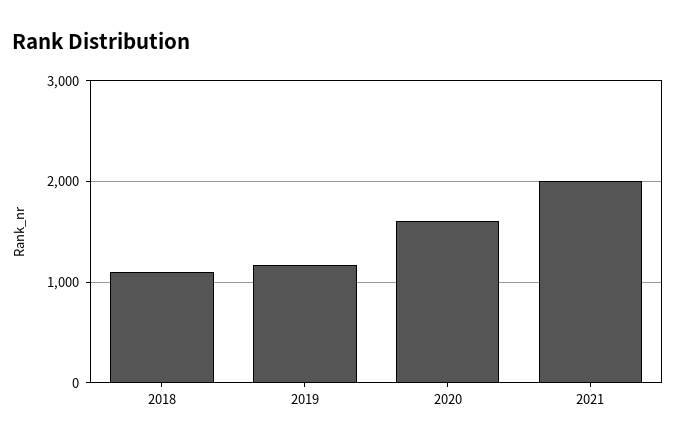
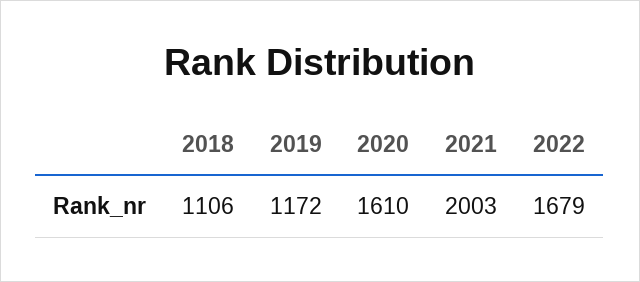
2022: none -> 1679

